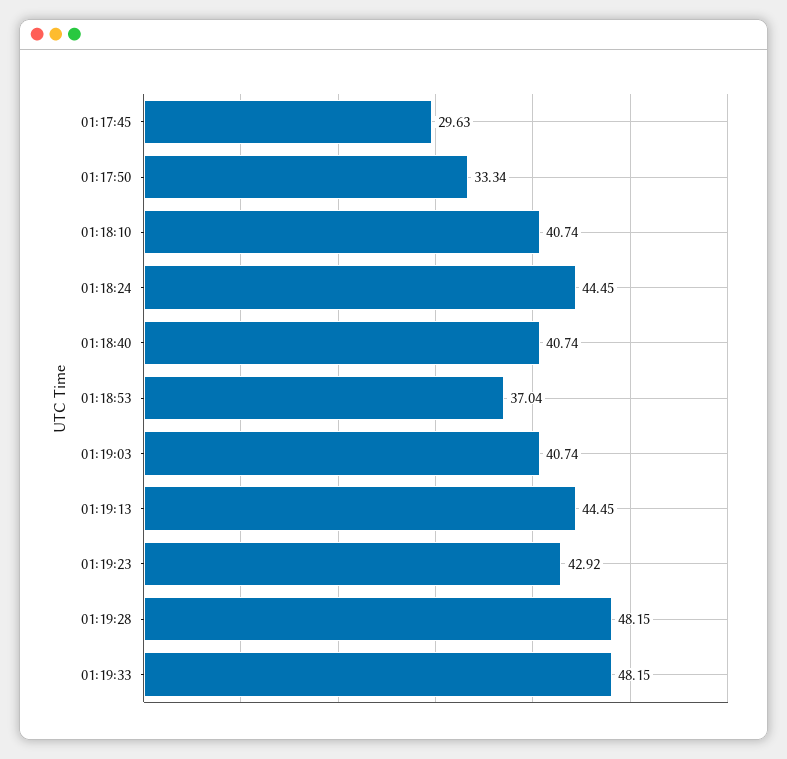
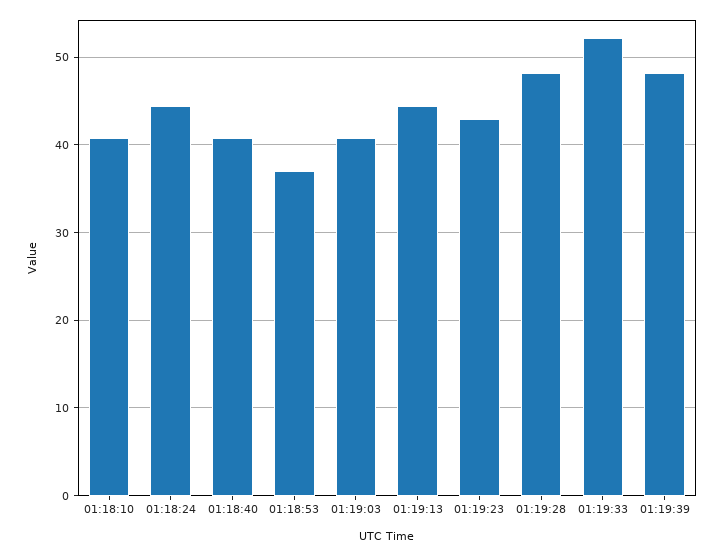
01:17:45: 29.63 -> none
01:17:50: 33.34 -> none
01:19:33: 48.15 -> 52
01:19:39: none -> 48

